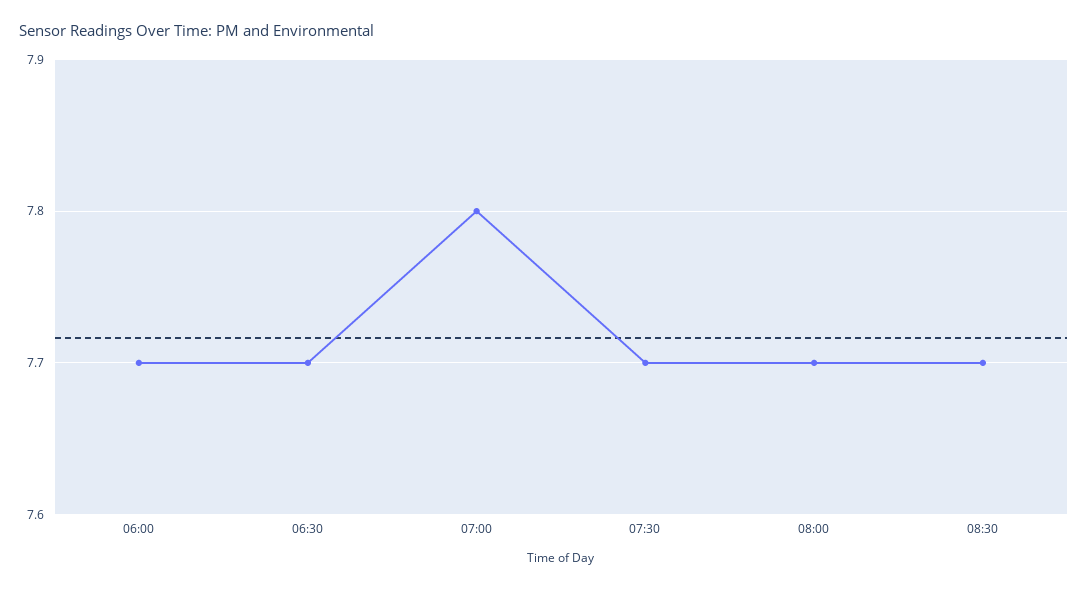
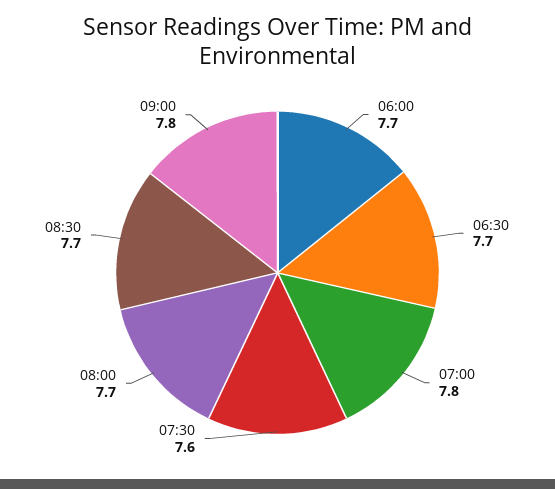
07:30: 7.7 -> 7.6
09:00: none -> 7.8

